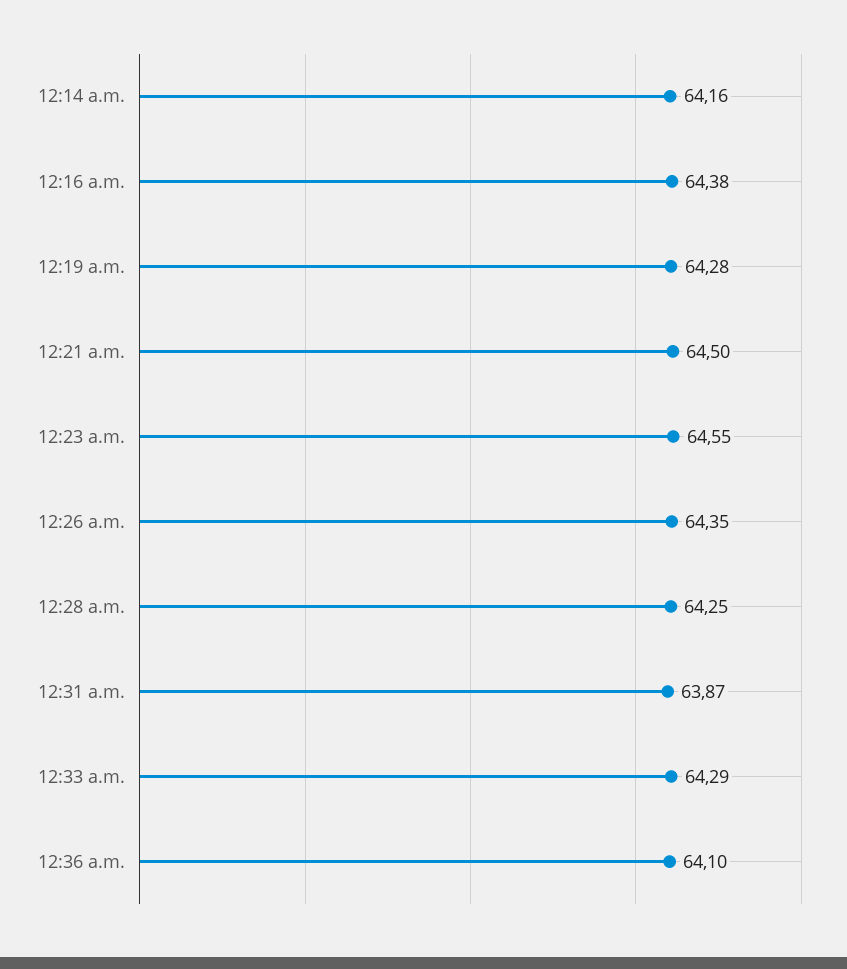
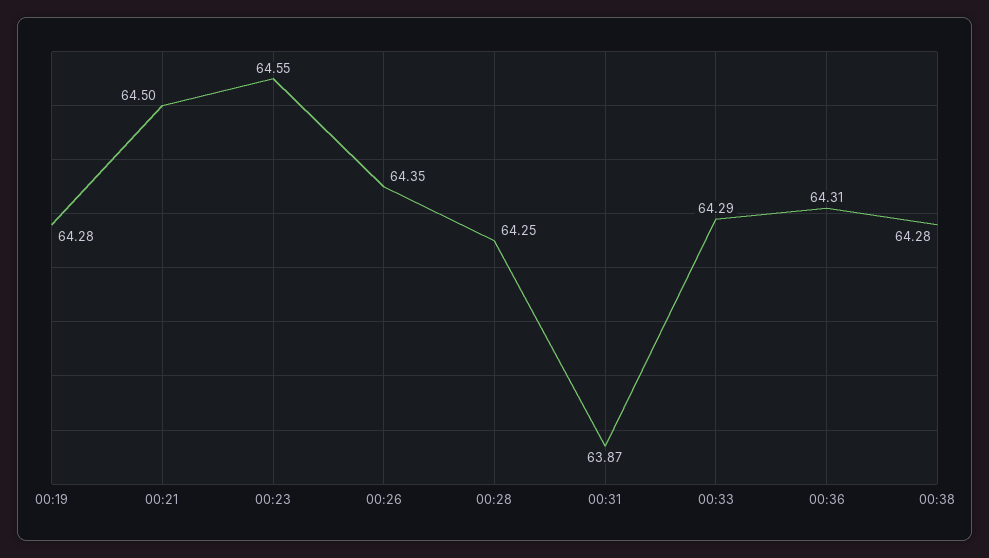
12:14 a.m.: 64.16 -> none
12:16 a.m.: 64.38 -> none
12:36 a.m.: 64.1 -> 64.31
00:38: none -> 64.28

